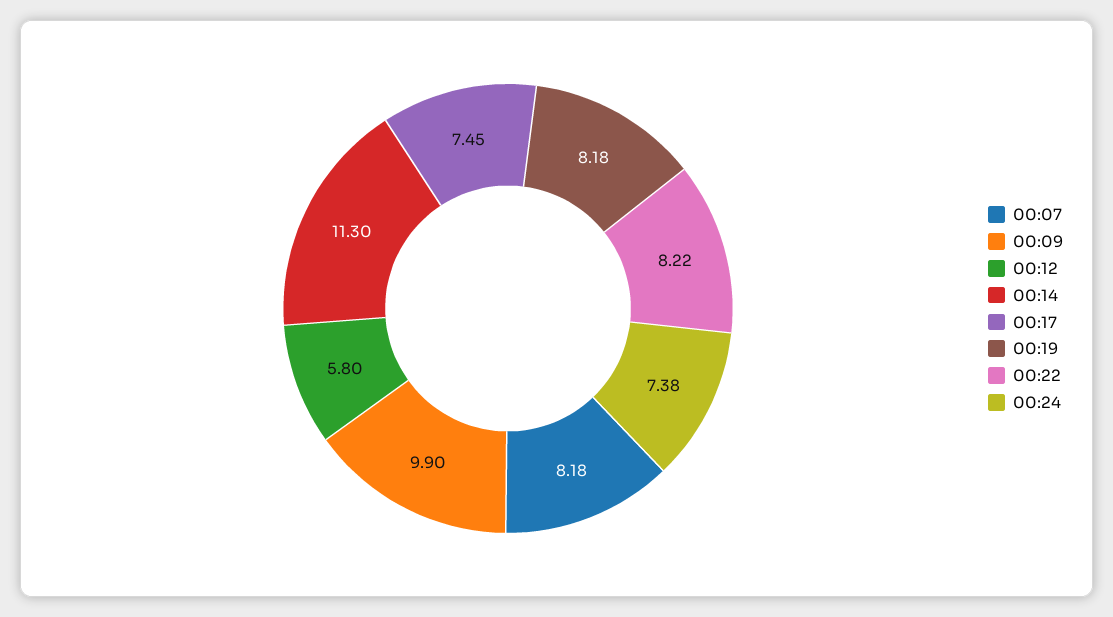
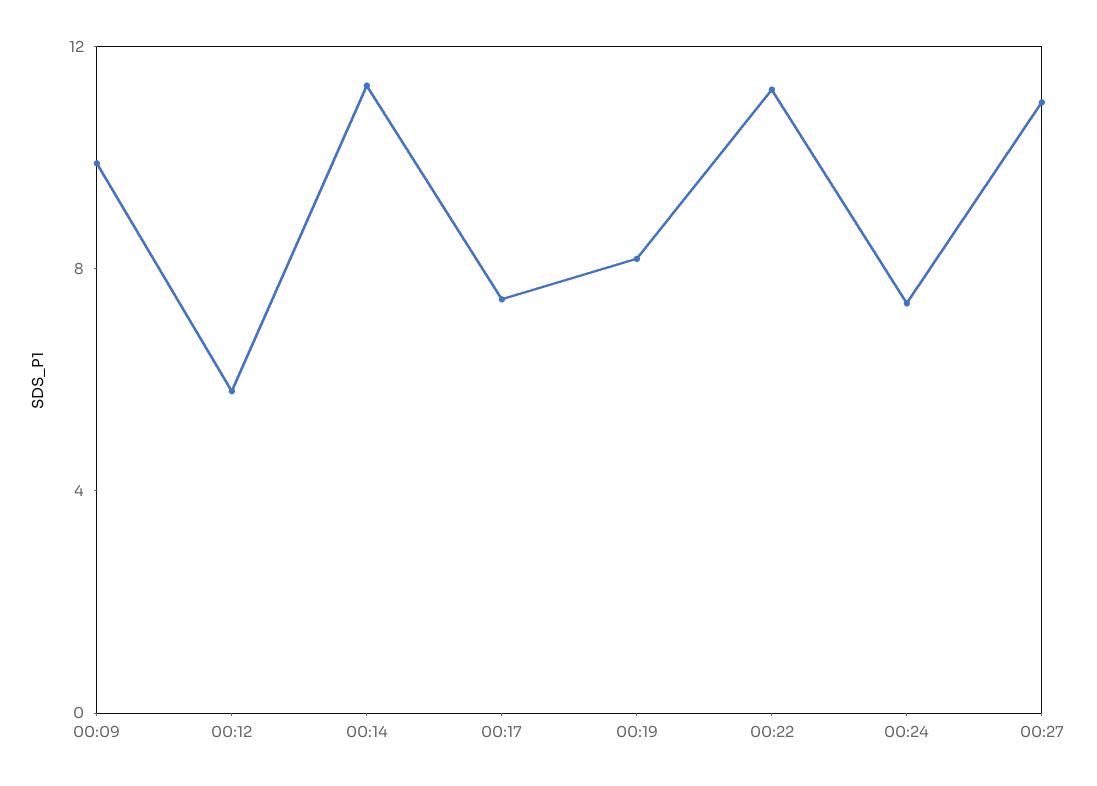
00:07: 8.18 -> none
00:22: 8.22 -> 11
00:27: none -> 11

